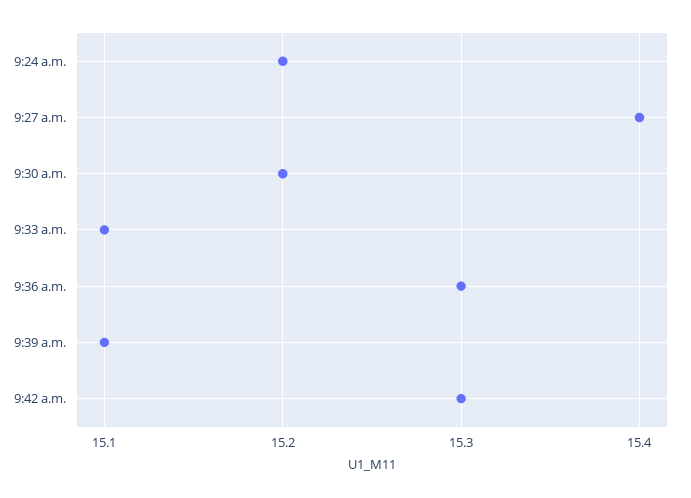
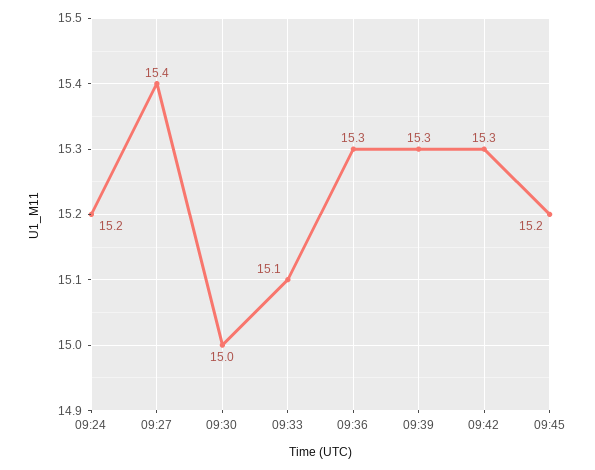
9:30 a.m.: 15.2 -> 15
9:39 a.m.: 15.1 -> 15.3
09:45: none -> 15.2

